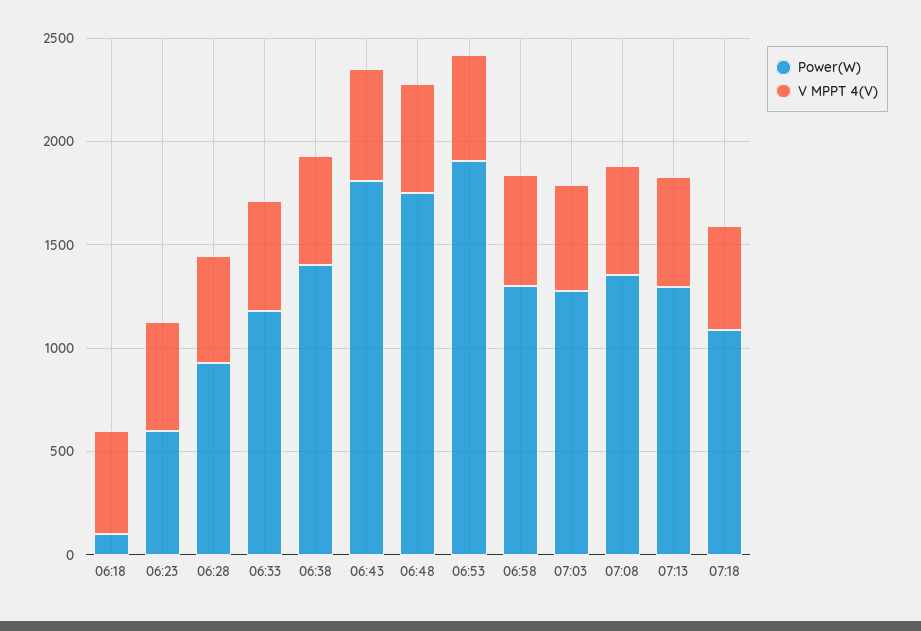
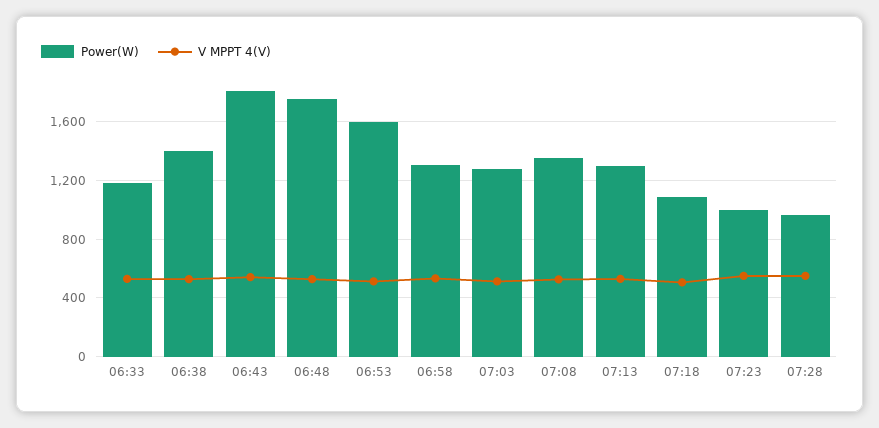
Power(W), 06:18: 100 -> none
V MPPT 4(V), 06:18: 500 -> none
Power(W), 06:23: 600 -> none
V MPPT 4(V), 06:23: 500 -> none
Power(W), 06:28: 900 -> none
V MPPT 4(V), 06:28: 500 -> none
Power(W), 06:53: 1900 -> 1600
Power(W), 07:23: none -> 1000
V MPPT 4(V), 07:23: none -> 550
Power(W), 07:28: none -> 950
V MPPT 4(V), 07:28: none -> 550

